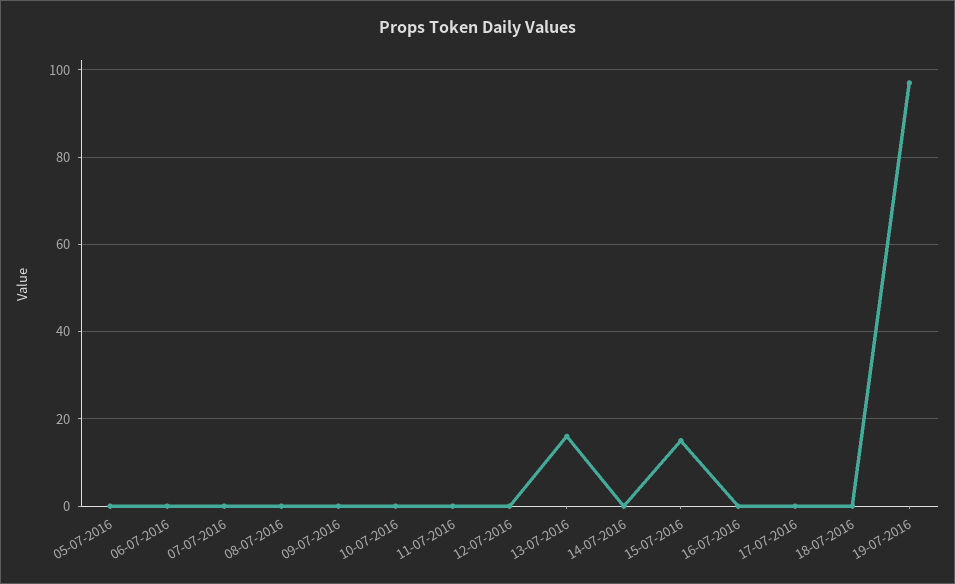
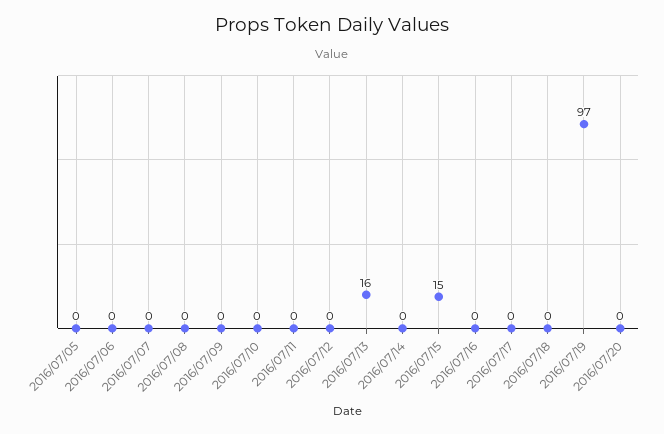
2016/07/20: none -> 0

